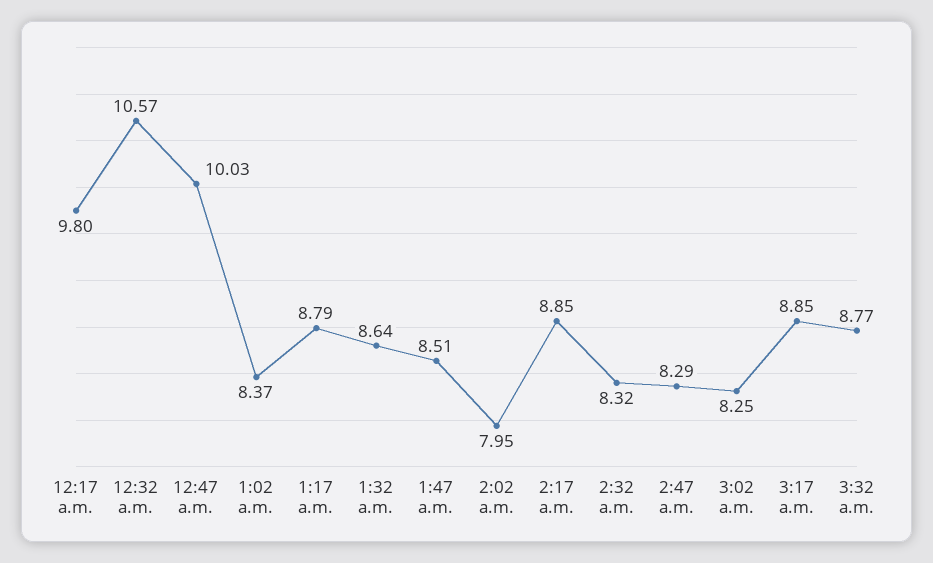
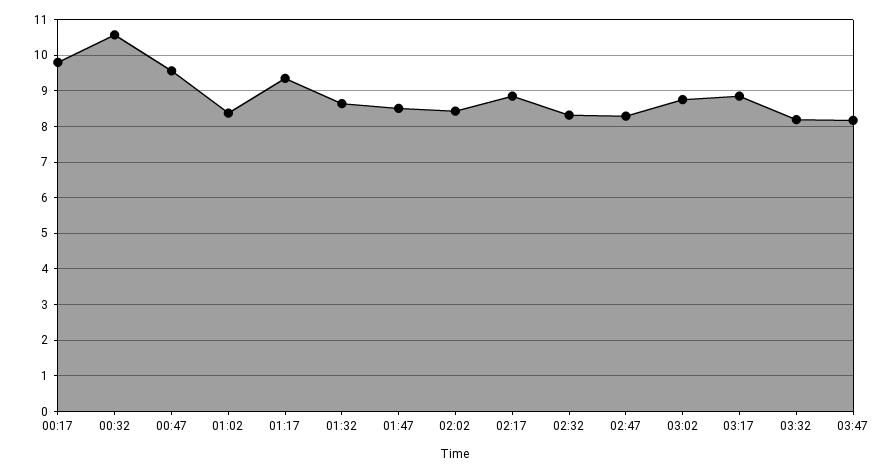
12:47 a.m.: 10.03 -> 9.6
1:17 a.m.: 8.79 -> 9.4
2:02 a.m.: 7.95 -> 8.4
3:02 a.m.: 8.25 -> 8.8
3:32 a.m.: 8.77 -> 8.2
03:47: none -> 8.2

